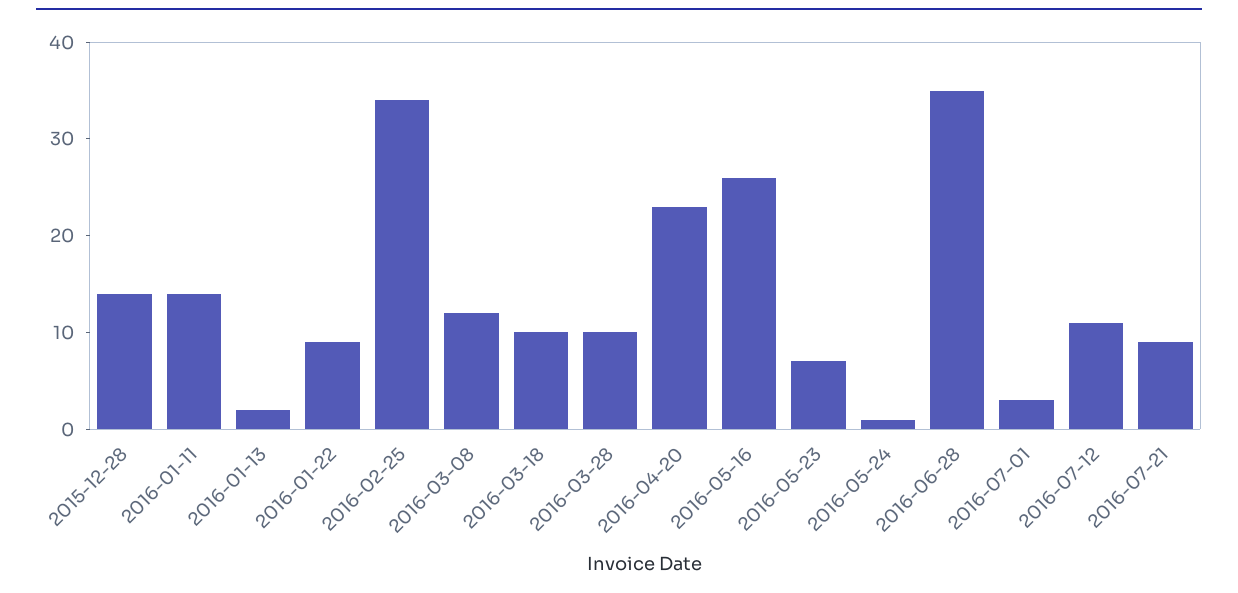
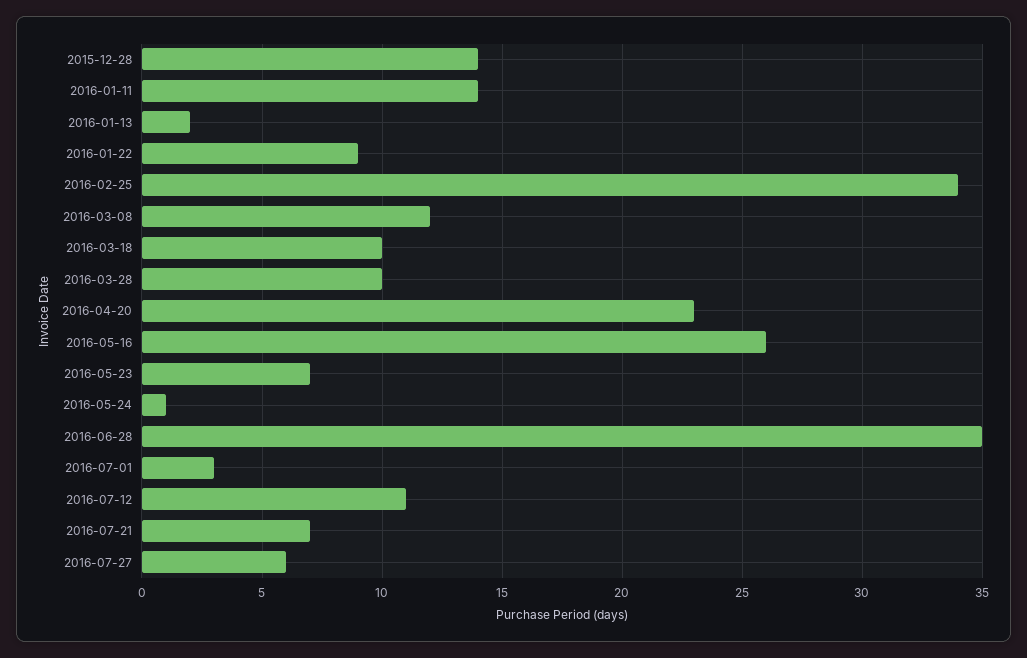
2016-07-21: 9 -> 7
2016-07-27: none -> 6

